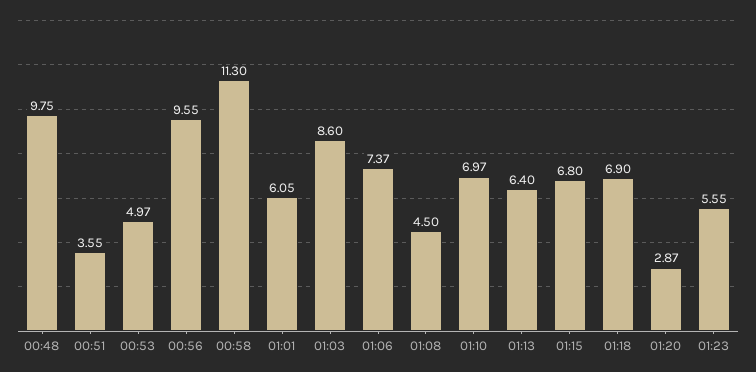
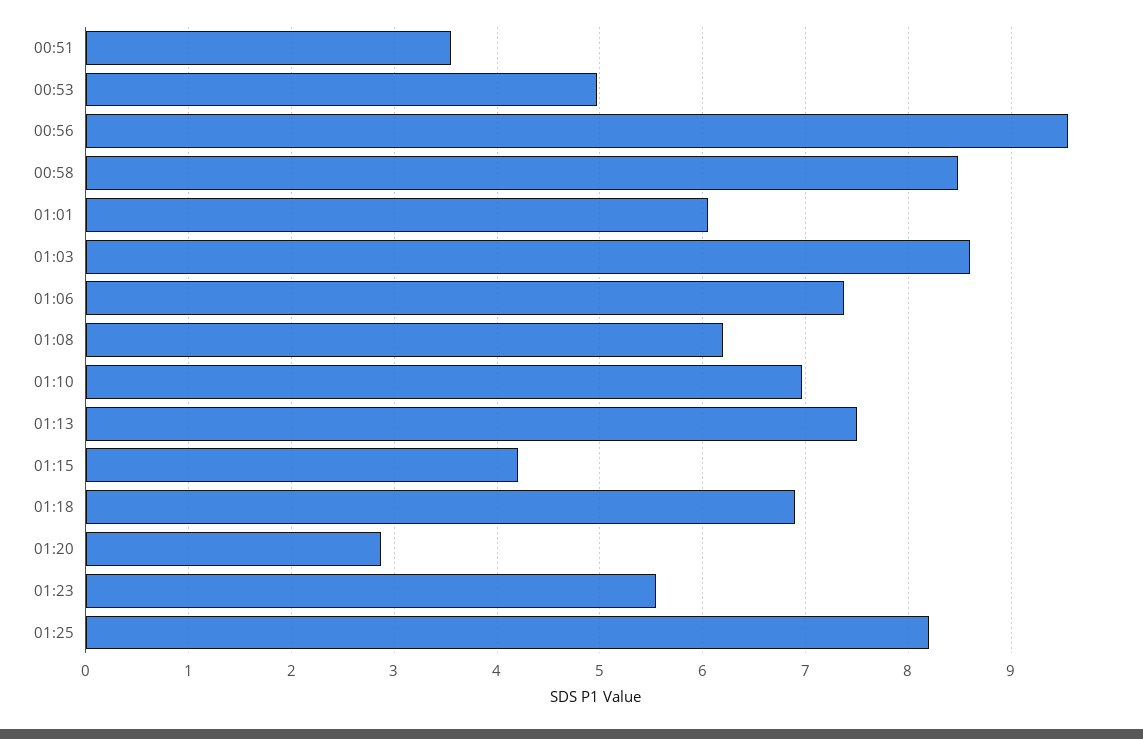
00:48: 9.75 -> none
00:58: 11.3 -> 8.5
01:08: 4.5 -> 6.2
01:13: 6.4 -> 7.5
01:15: 6.8 -> 4.2
01:25: none -> 8.2

